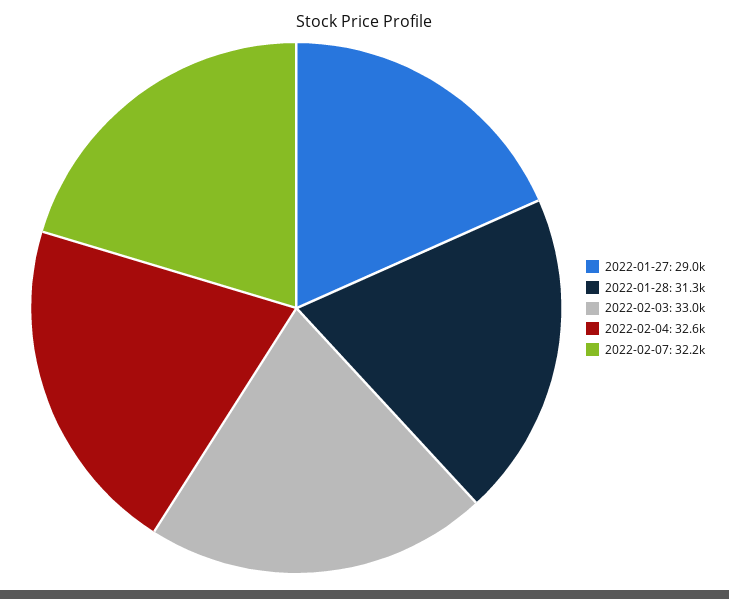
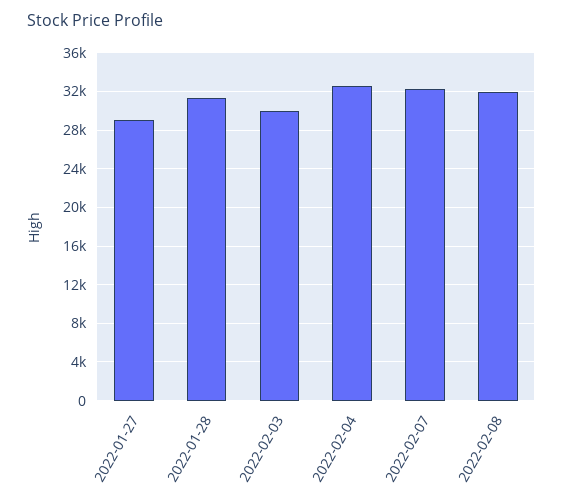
2022-02-03: 33000 -> 30000
2022-02-08: none -> 32000

